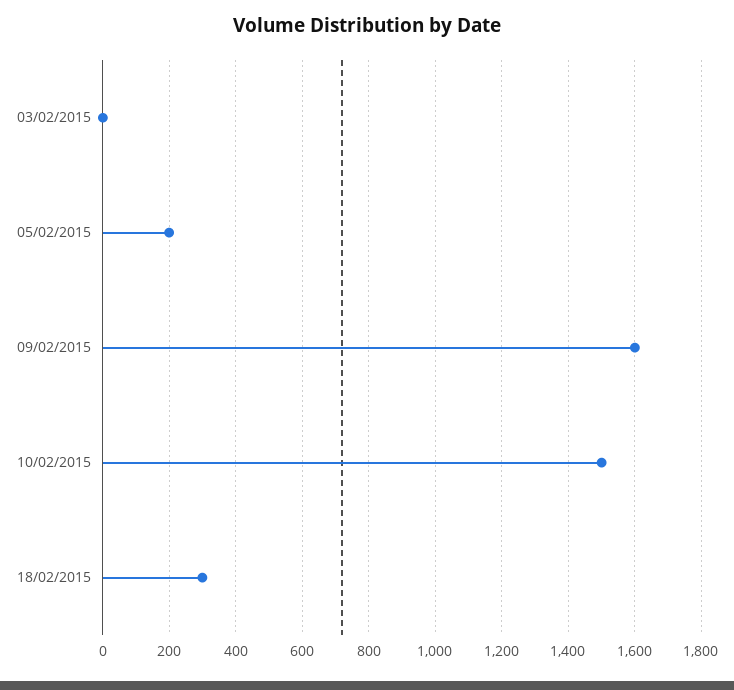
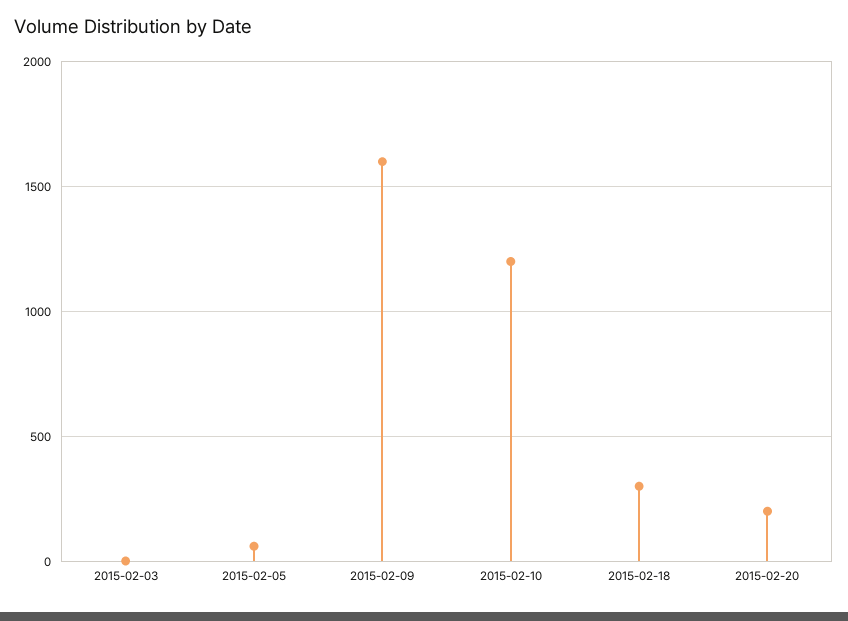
05/02/2015: 200 -> 50
10/02/2015: 1500 -> 1200
2015-02-20: none -> 200

